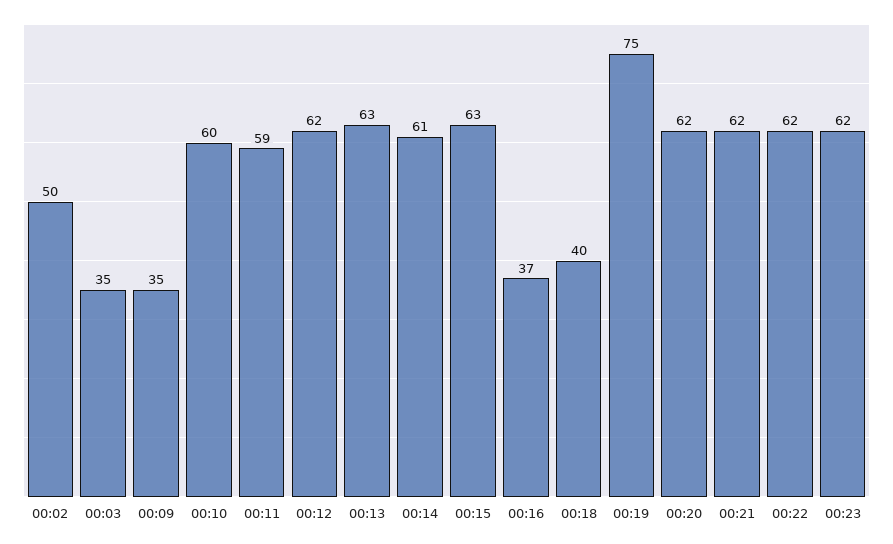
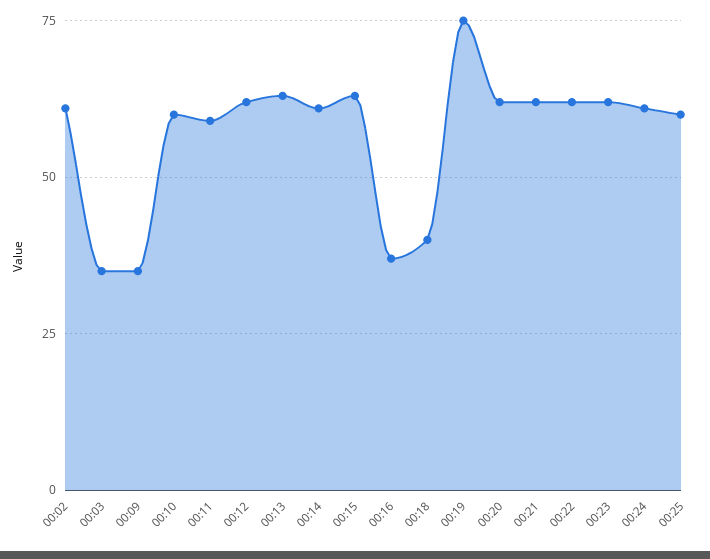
00:02: 50 -> 60
00:24: none -> 60
00:25: none -> 60

